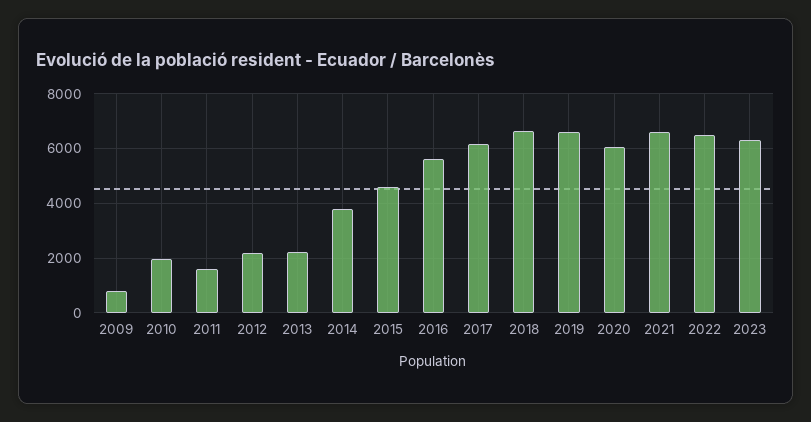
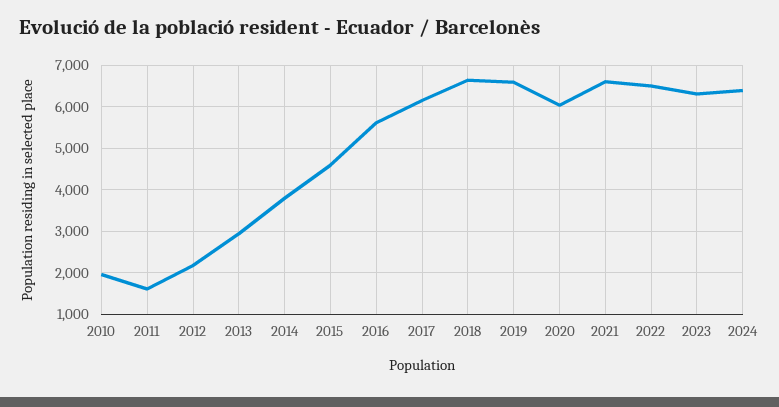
2009: 750 -> none
2013: 2250 -> 3000
2024: none -> 6400

